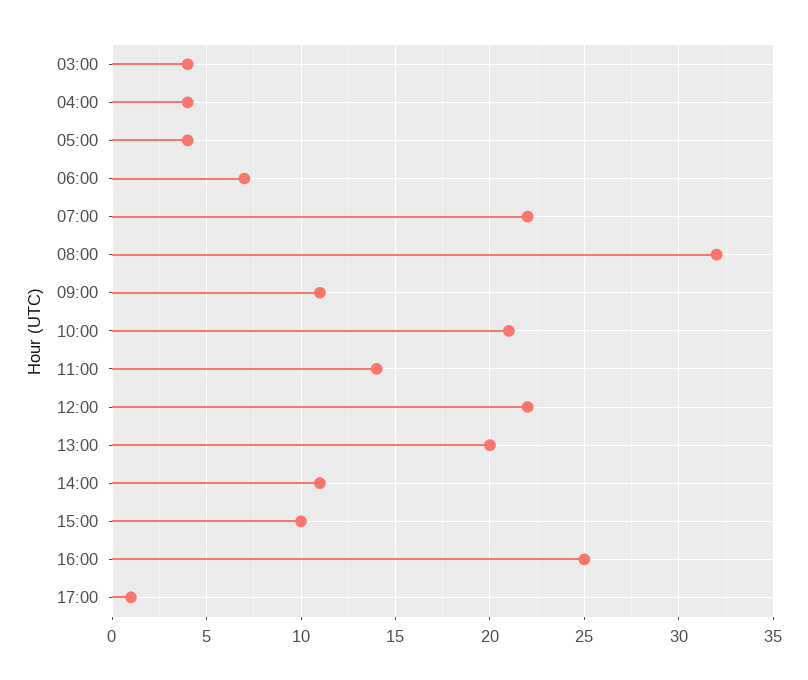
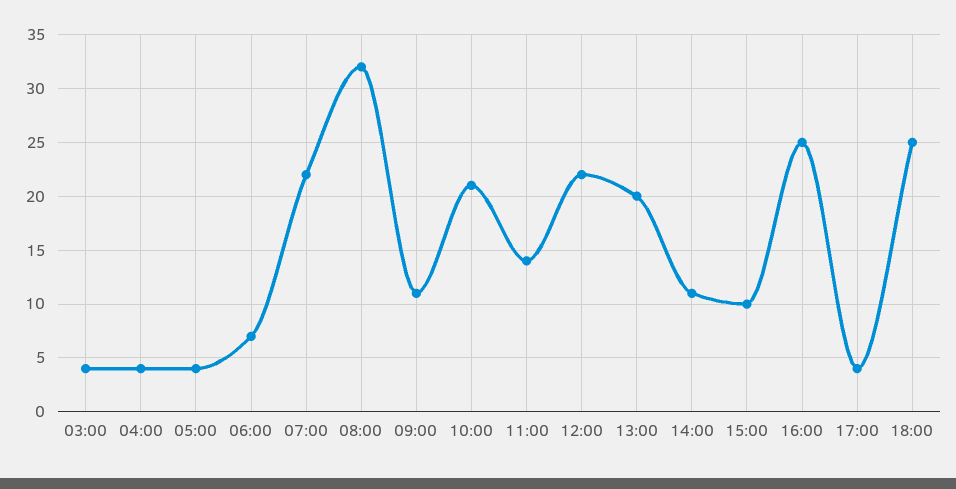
17:00: 1 -> 4
18:00: none -> 25

